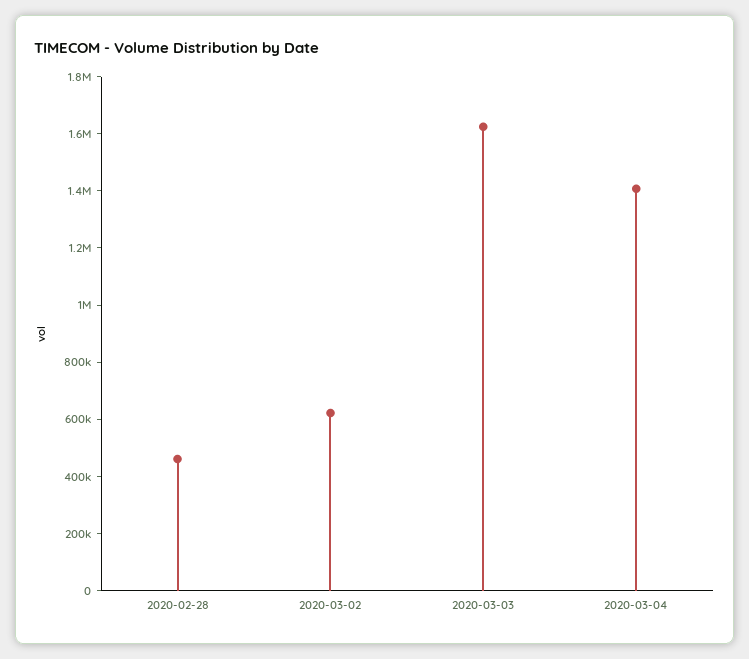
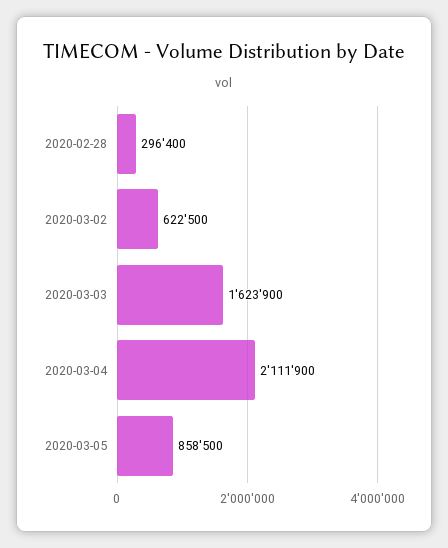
2020-02-28: 450000 -> 296400
2020-03-04: 1400000 -> 2111900
2020-03-05: none -> 858500

